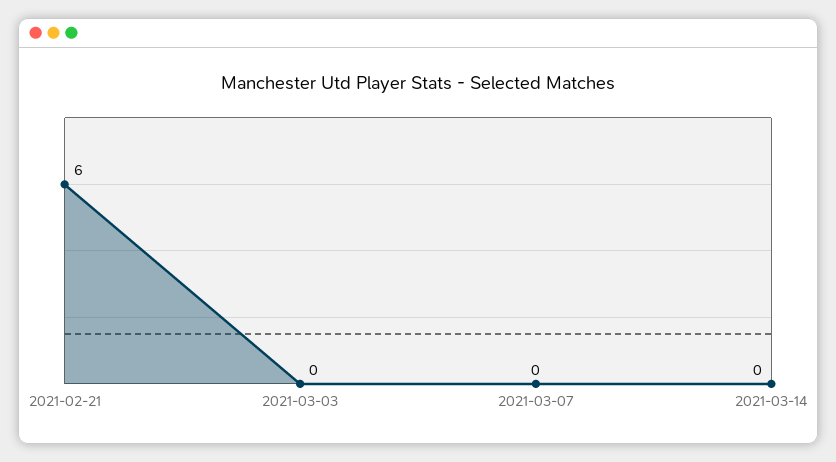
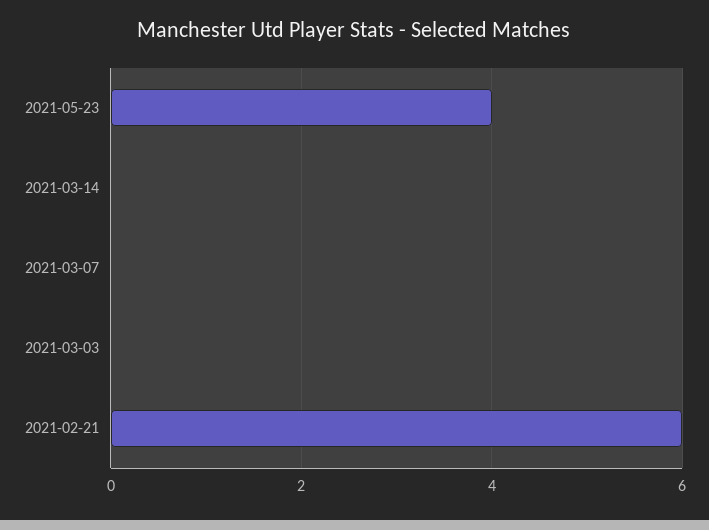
2021-05-23: none -> 4

